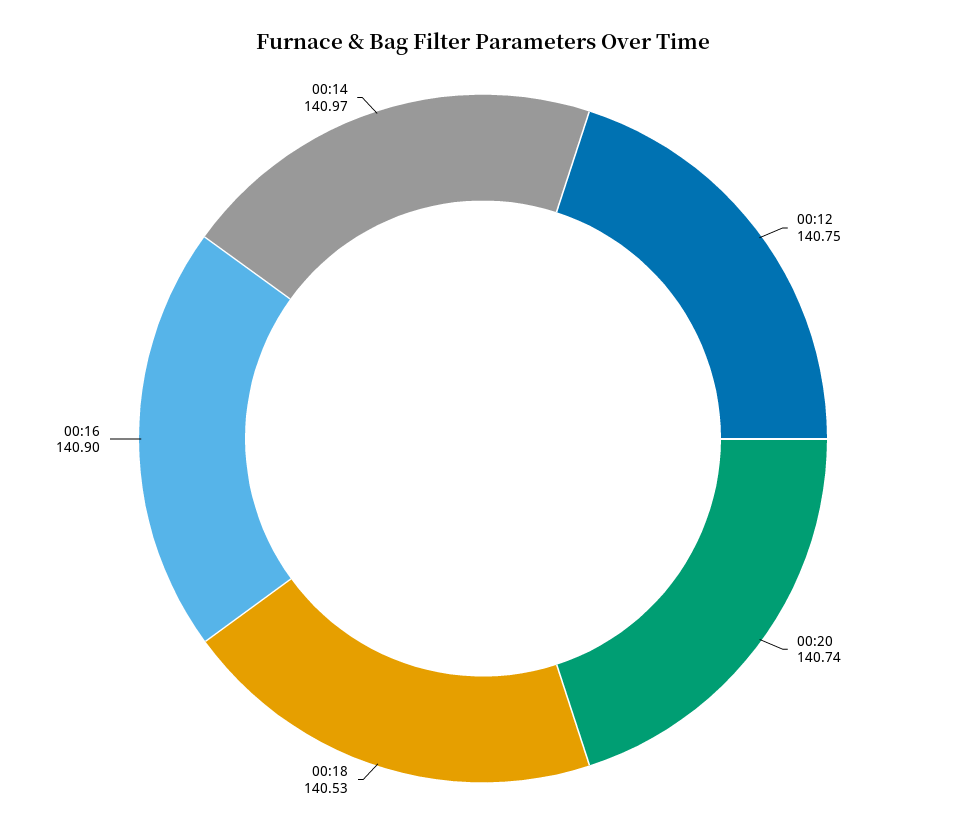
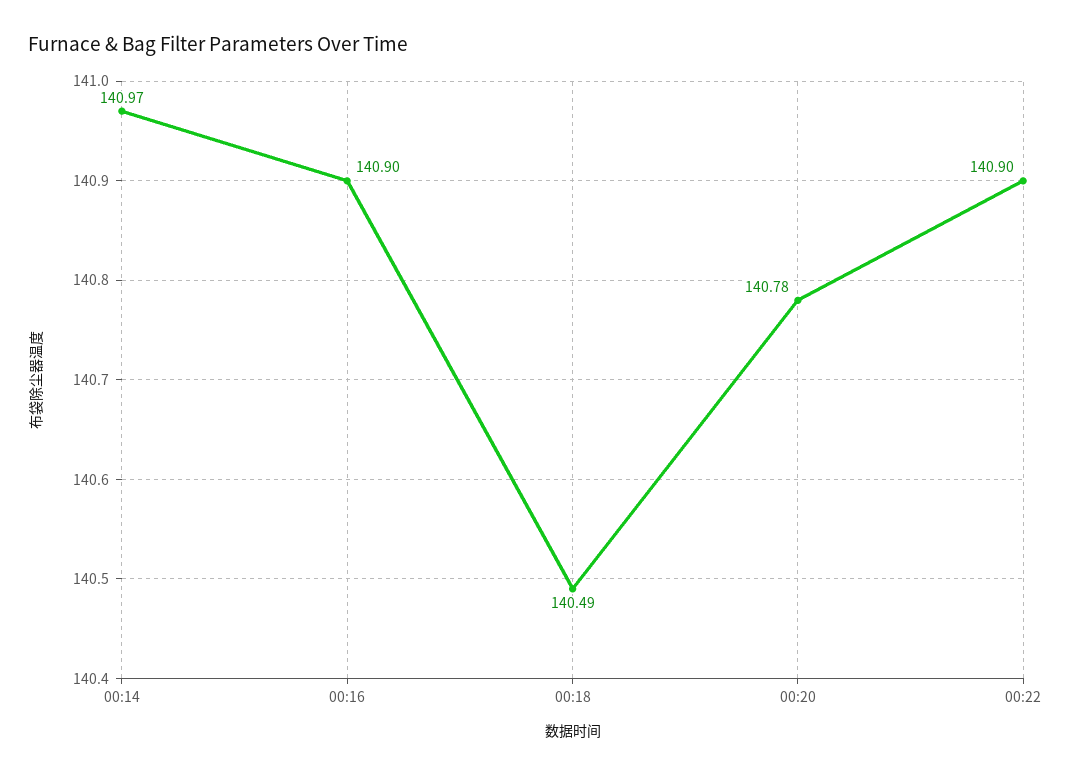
00:12: 140.75 -> none
00:20: 140.74 -> 140.78
00:18: 140.53 -> 140.49
00:22: none -> 140.9

